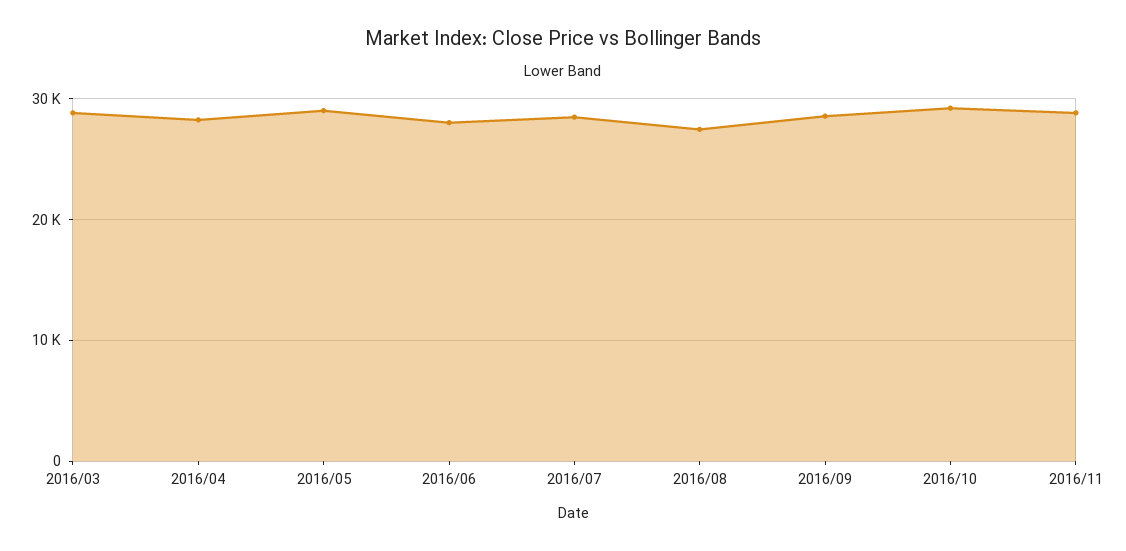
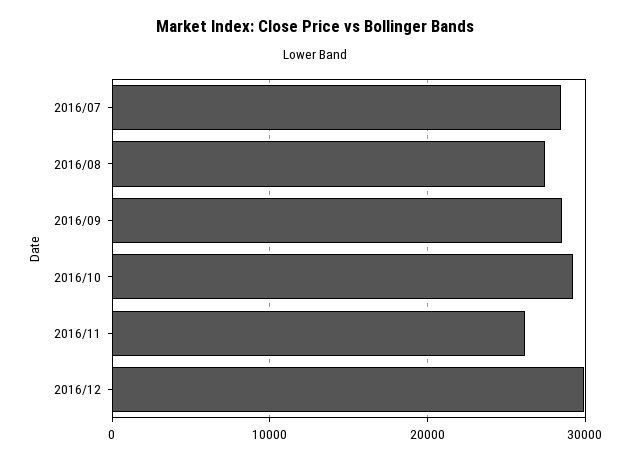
2016/03: 29000 -> none
2016/04: 28000 -> none
2016/05: 29000 -> none
2016/06: 28000 -> none
2016/11: 29000 -> 26000
2016/12: none -> 30000

